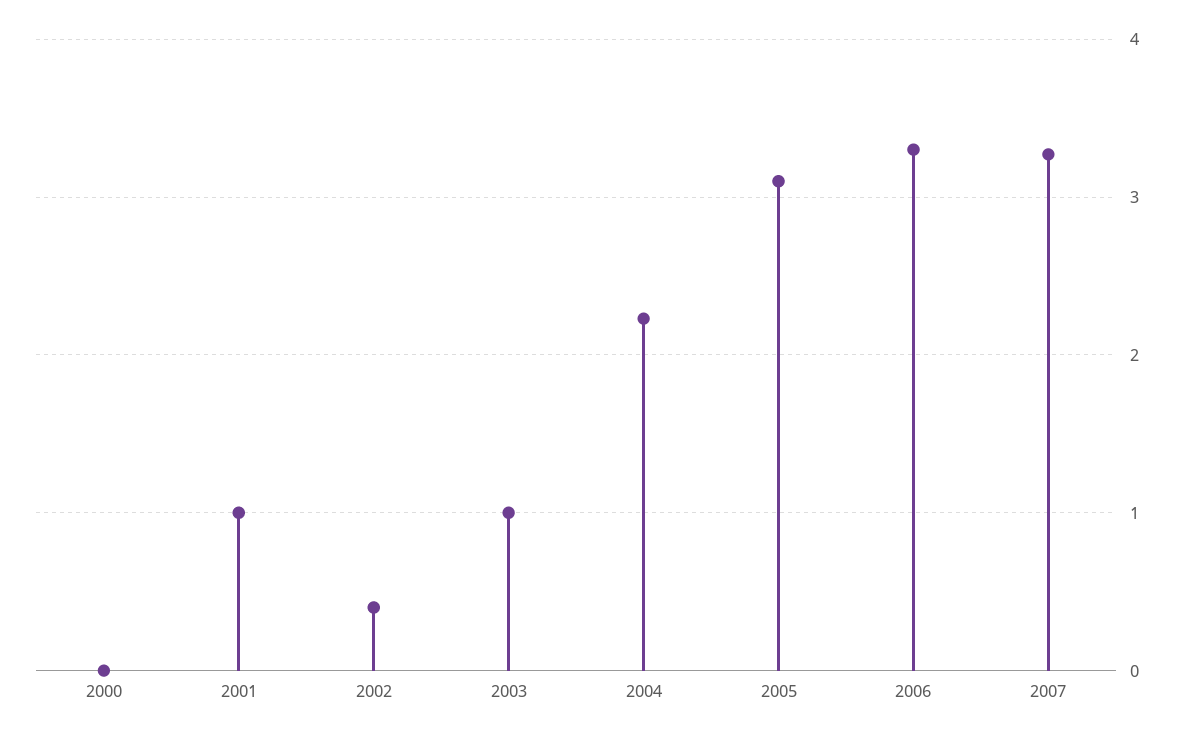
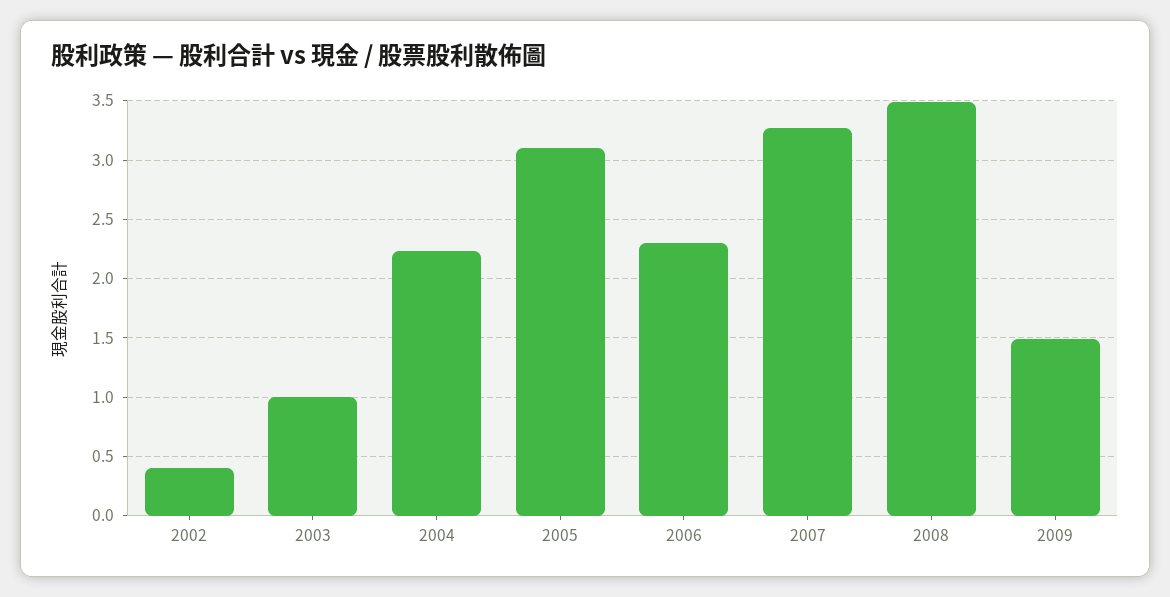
2000: 0 -> none
2001: 1 -> none
2006: 3.3 -> 2.3
2008: none -> 3.5
2009: none -> 1.5

